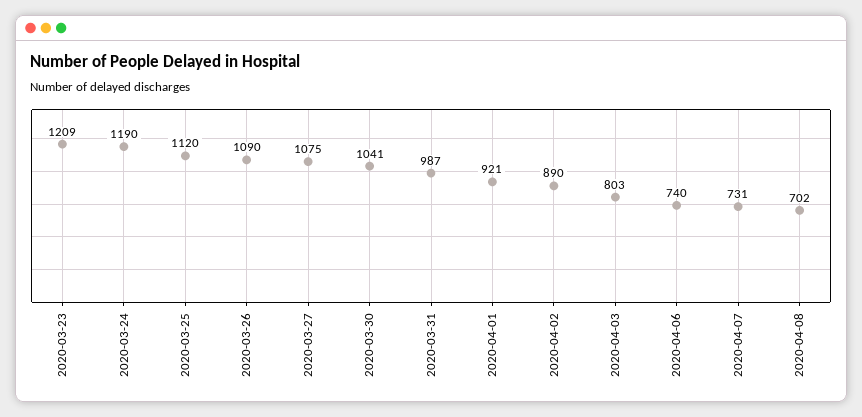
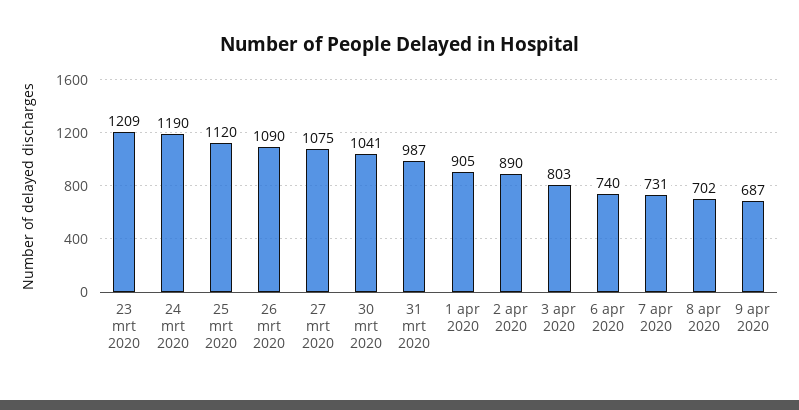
2020-04-01: 921 -> 905
9 apr 2020: none -> 687

